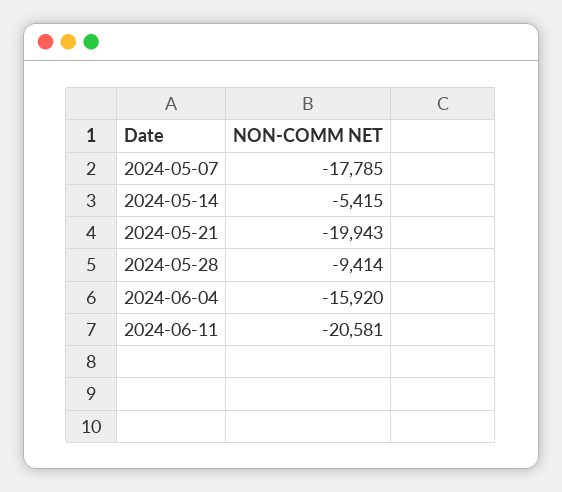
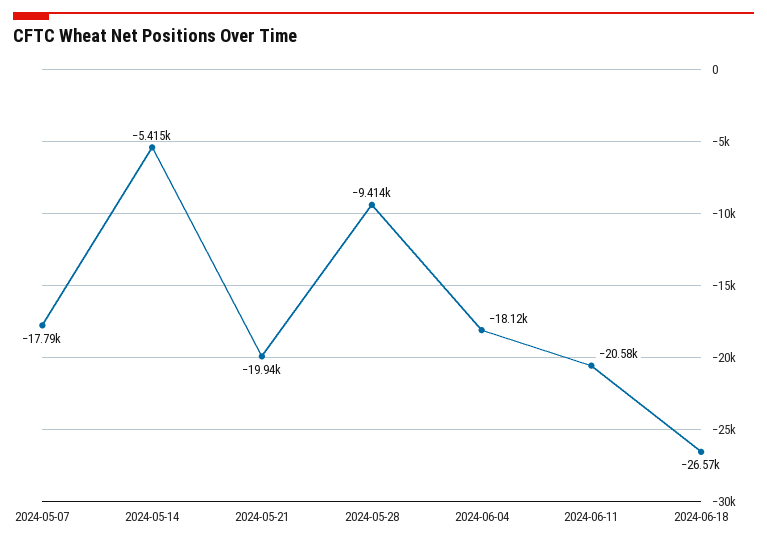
2024-06-04: -15920 -> -18120
2024-06-18: none -> -26570

